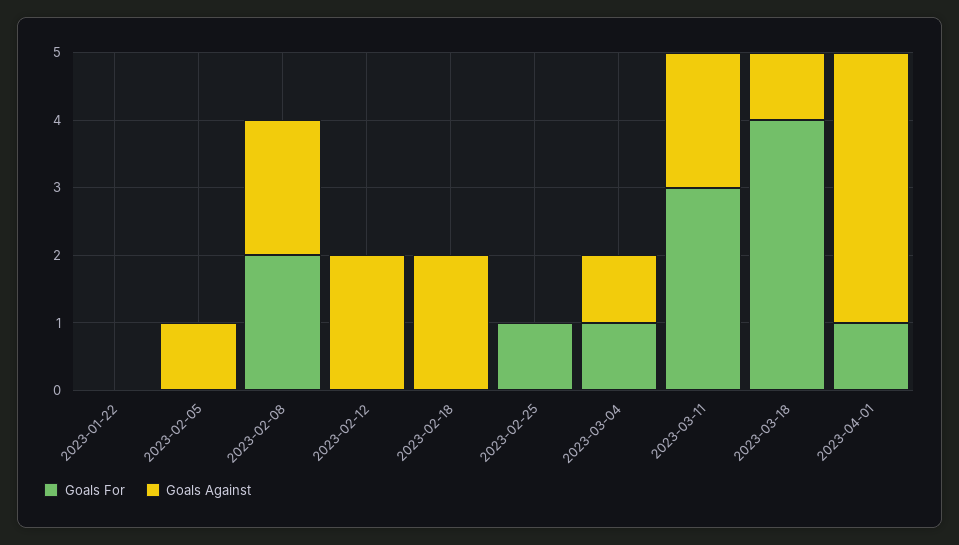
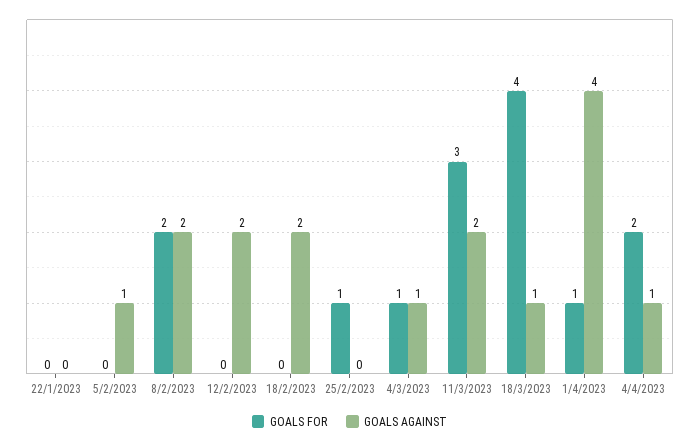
Goals For, 4/4/2023: none -> 2
Goals Against, 4/4/2023: none -> 1

